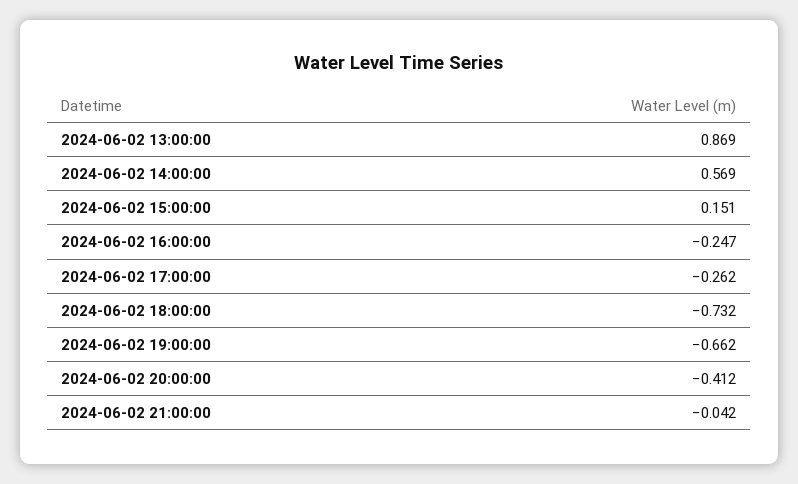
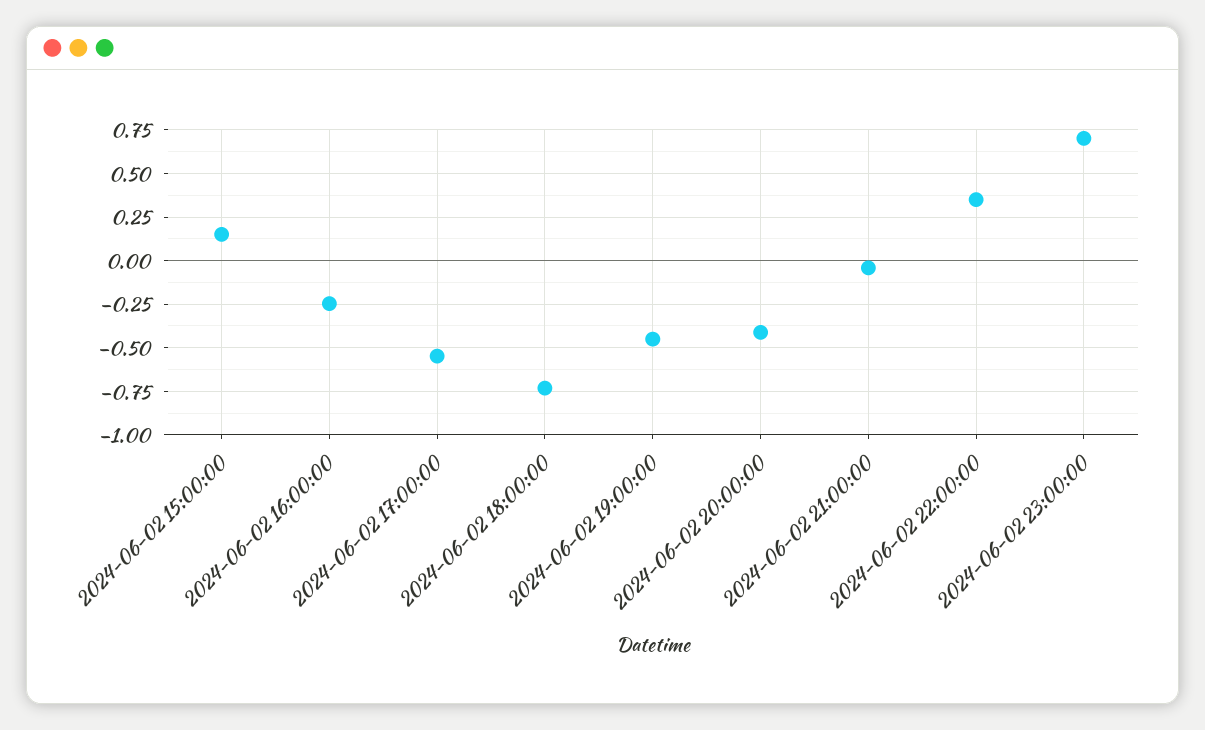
2024-06-02 13:00:00: 0.869 -> none
2024-06-02 14:00:00: 0.569 -> none
2024-06-02 17:00:00: -0.262 -> -0.55
2024-06-02 19:00:00: -0.662 -> -0.45
2024-06-02 22:00:00: none -> 0.35
2024-06-02 23:00:00: none -> 0.7

